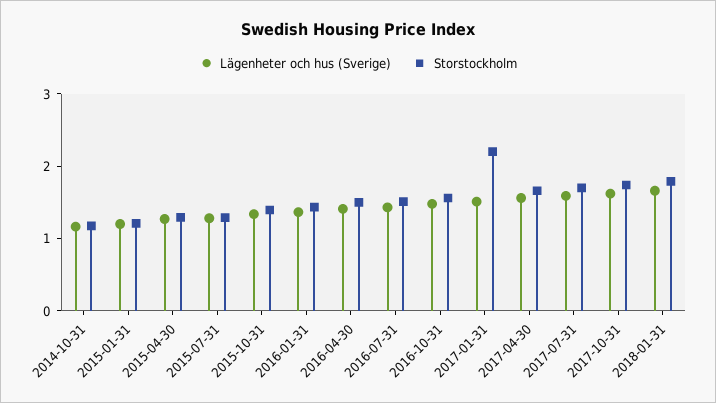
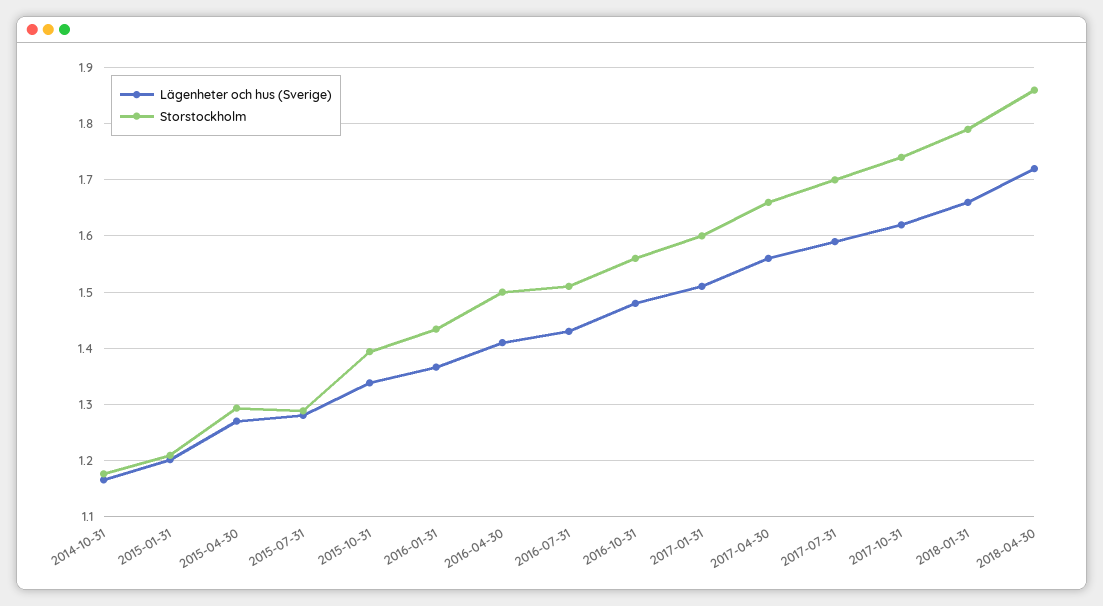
Storstockholm, 2017-01-31: 2.2 -> 1.6
Lägenheter och hus (Sverige), 2018-04-30: none -> 1.72
Storstockholm, 2018-04-30: none -> 1.86

